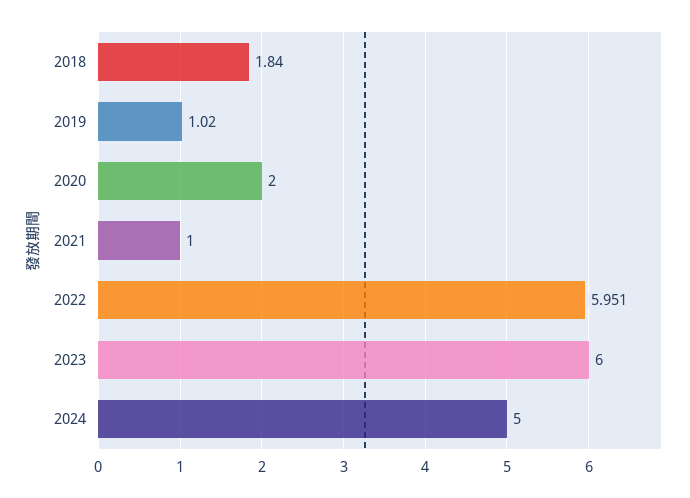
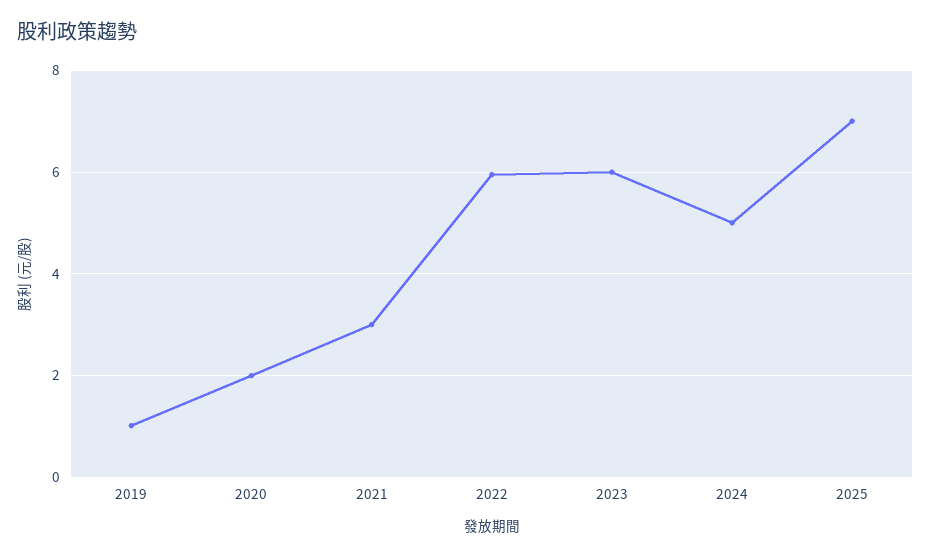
2018: 1.84 -> none
2021: 1 -> 3
2025: none -> 7

